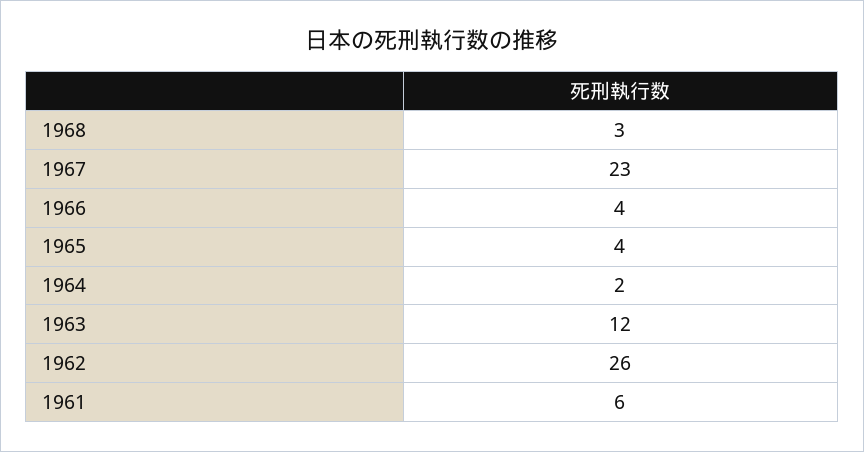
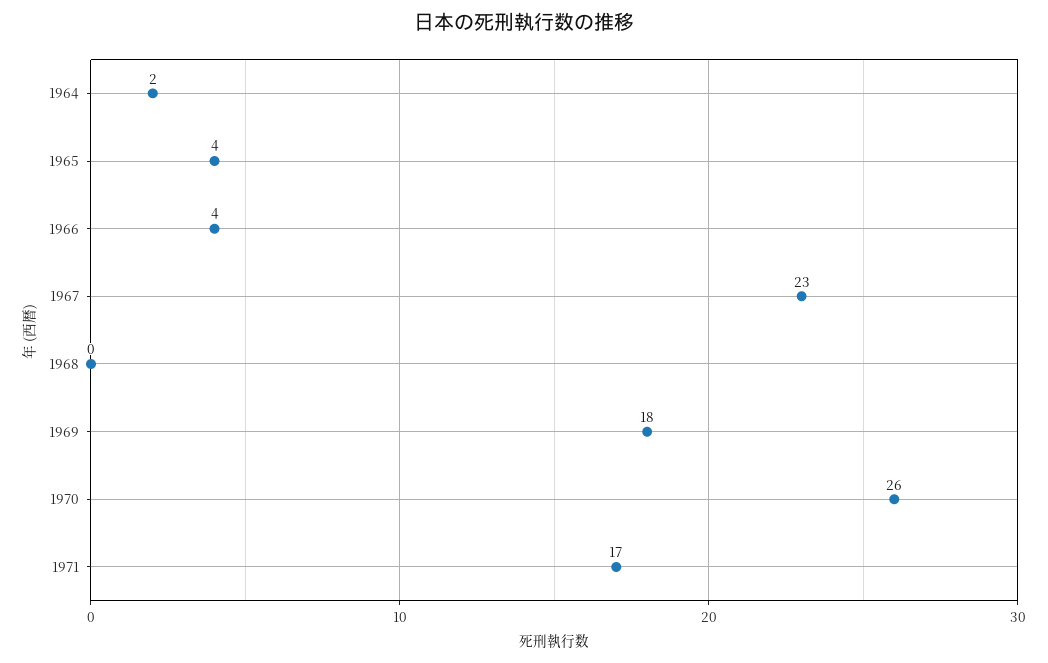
1968: 3 -> 0
1963: 12 -> none
1962: 26 -> none
1961: 6 -> none
1969: none -> 18
1970: none -> 26
1971: none -> 17

